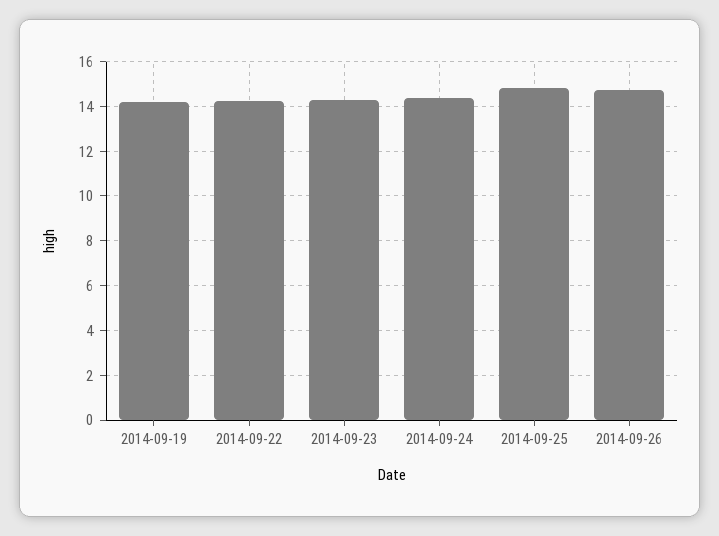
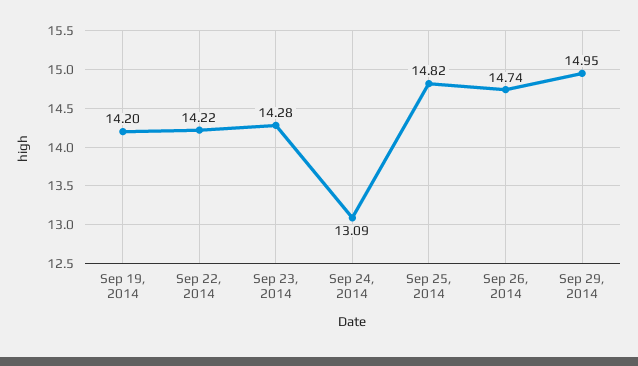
2014-09-24: 14.5 -> 13.09
Sep 29, 2014: none -> 14.95

